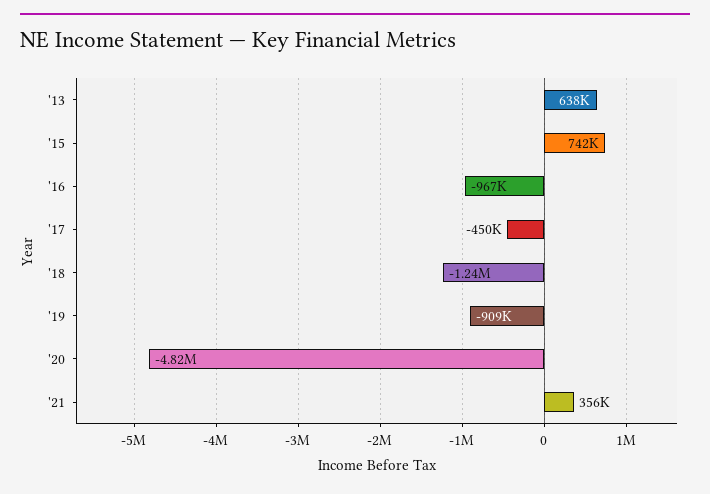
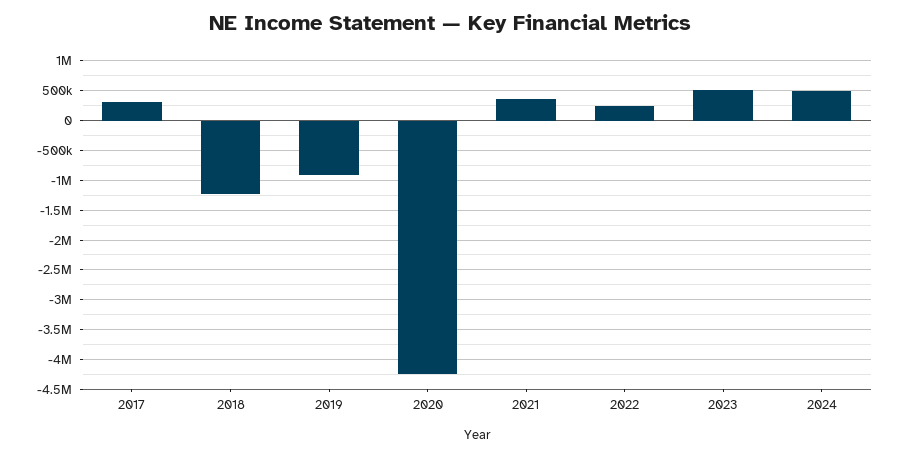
'13: 638000 -> none
'15: 742000 -> none
'16: -967000 -> none
'17: -450000 -> 250000
'20: -4820000 -> -4250000
2022: none -> 250000
2023: none -> 500000
2024: none -> 500000

